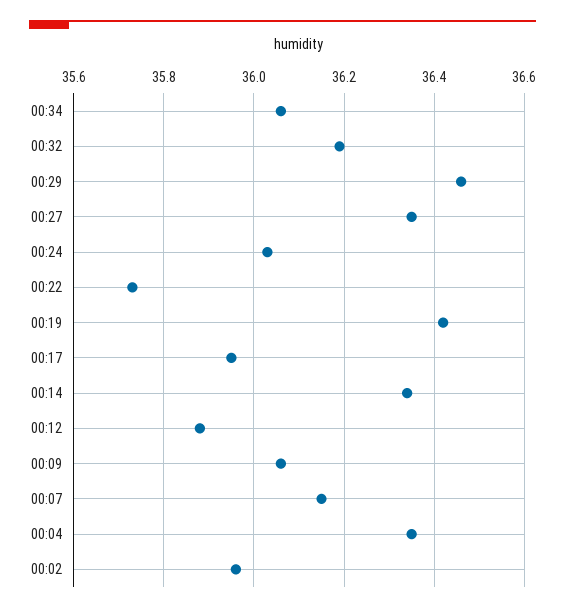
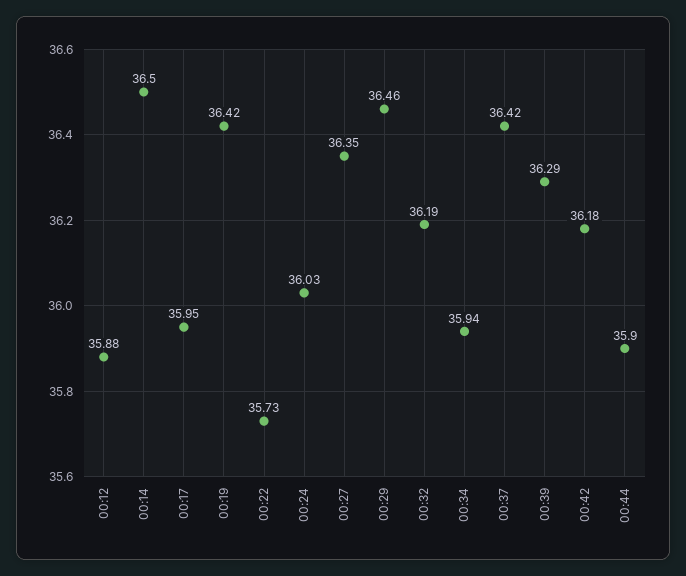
00:34: 36.05 -> 35.94
00:14: 36.35 -> 36.5
00:09: 36.05 -> none
00:07: 36.15 -> none
00:04: 36.35 -> none
00:02: 35.95 -> none
00:37: none -> 36.42
00:39: none -> 36.29
00:42: none -> 36.18
00:44: none -> 35.9

